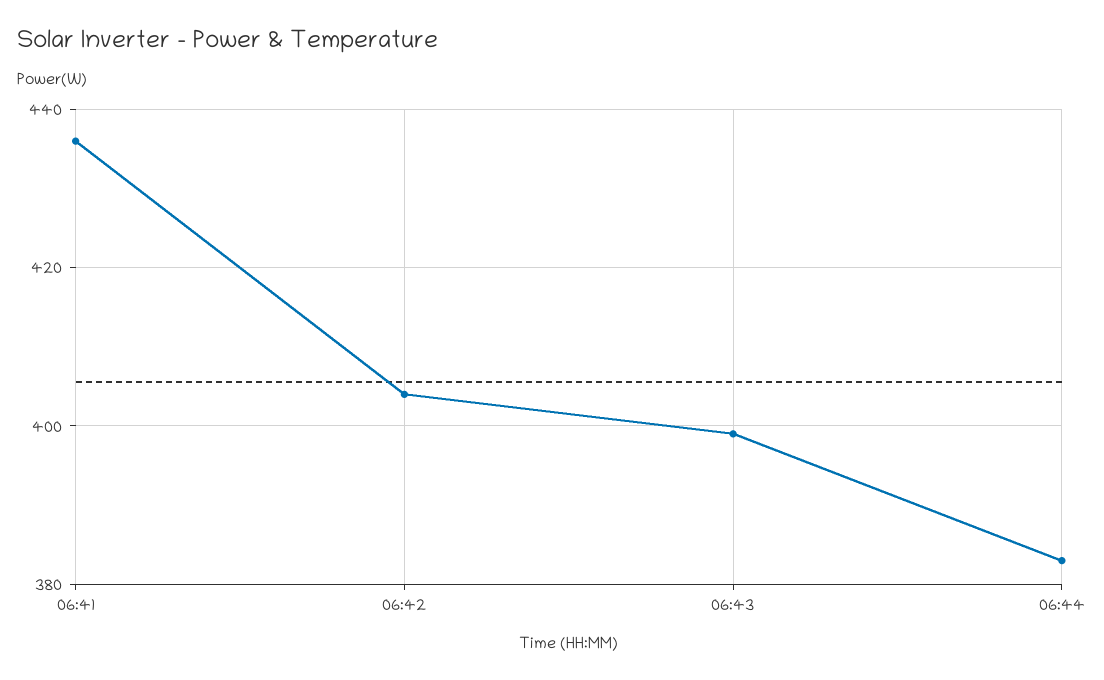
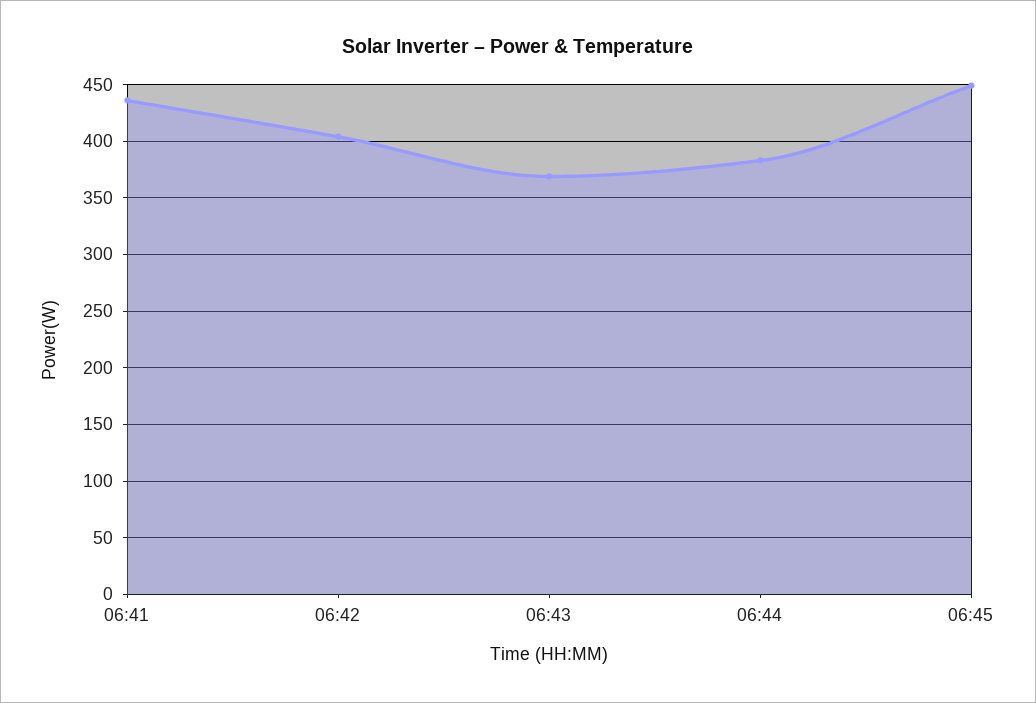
06:43: 400 -> 370
06:45: none -> 450

